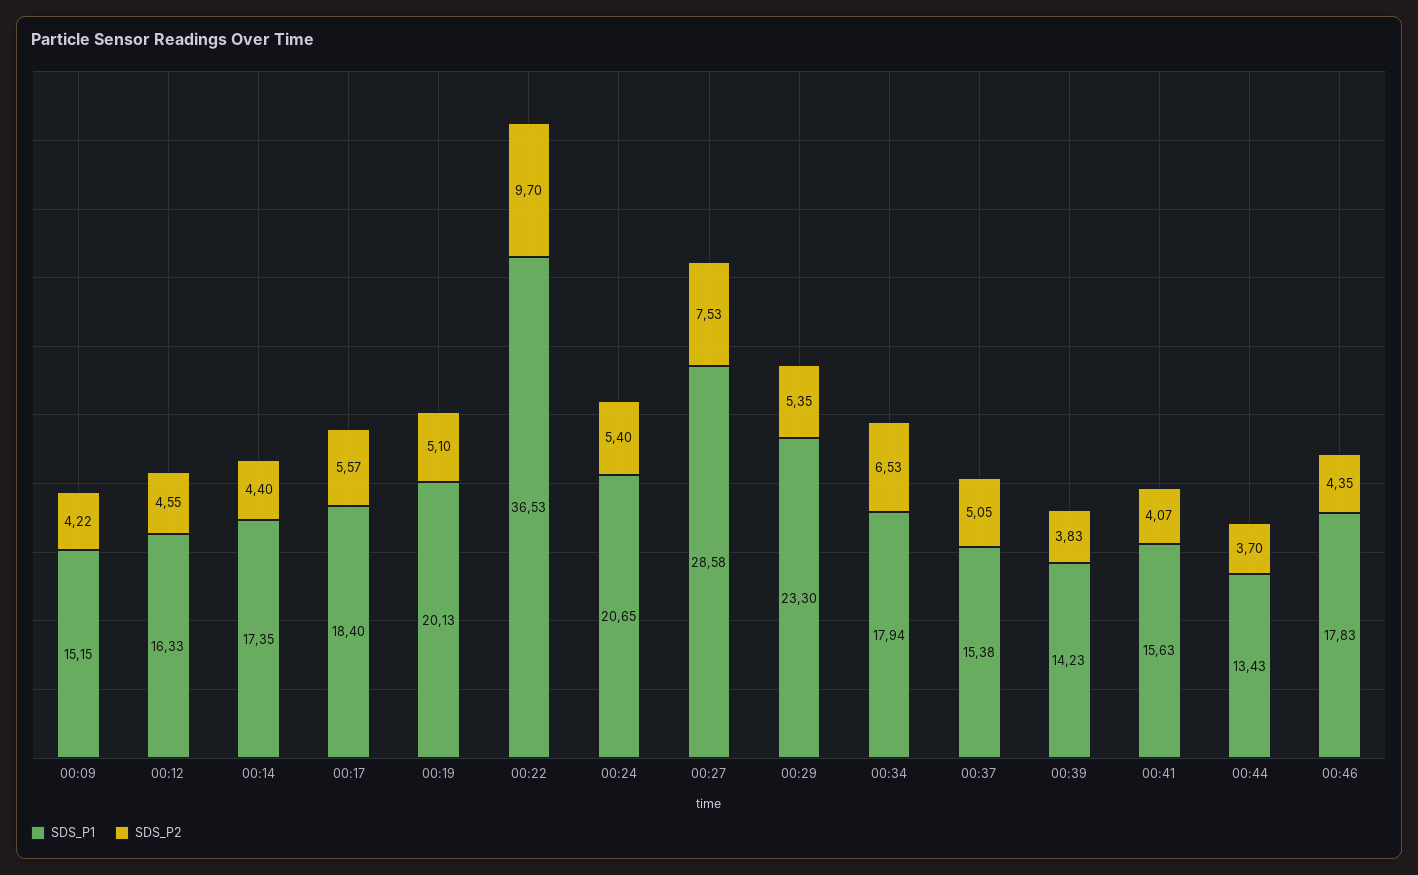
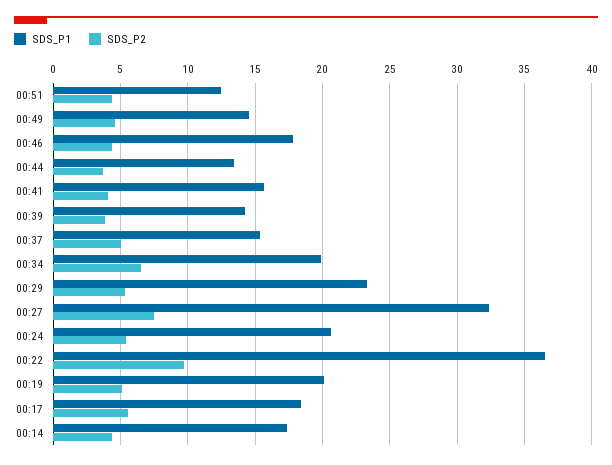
SDS_P1, 00:09: 15.15 -> none
SDS_P2, 00:09: 4.22 -> none
SDS_P1, 00:12: 16.33 -> none
SDS_P2, 00:12: 4.55 -> none
SDS_P1, 00:27: 28.58 -> 32.5
SDS_P1, 00:34: 17.94 -> 20
SDS_P1, 00:51: none -> 12.5
SDS_P2, 00:51: none -> 4.5
SDS_P1, 00:49: none -> 14.5
SDS_P2, 00:49: none -> 4.5

